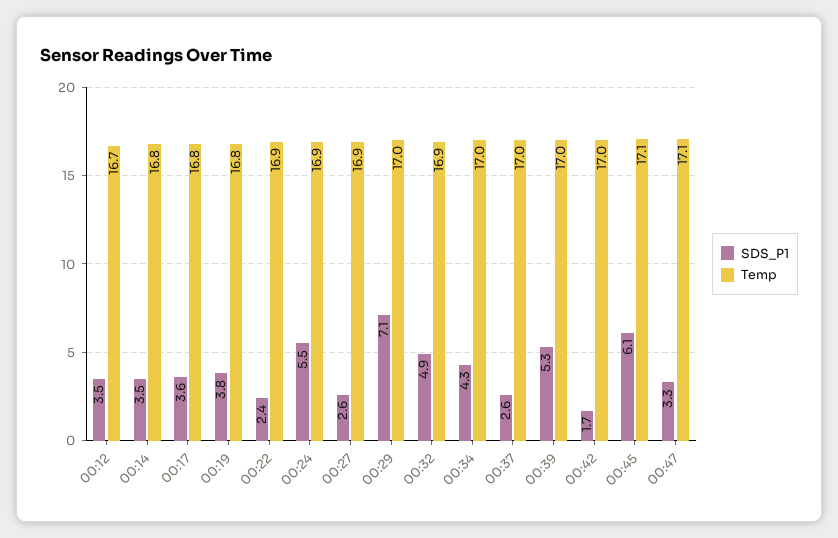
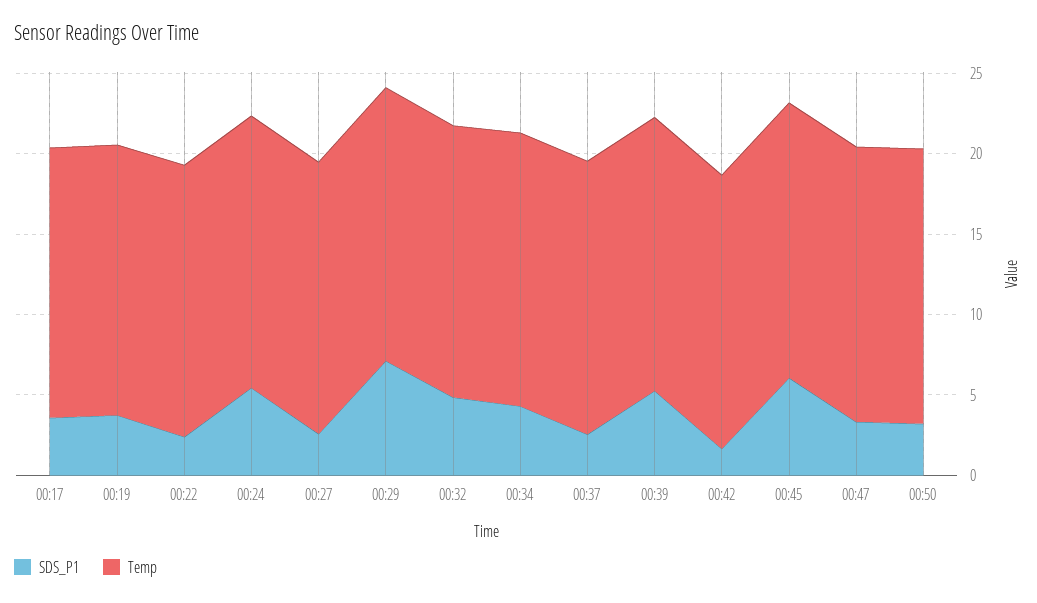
SDS_P1, 00:12: 3.5 -> none
Temp, 00:12: 16.7 -> none
SDS_P1, 00:14: 3.5 -> none
Temp, 00:14: 16.8 -> none
SDS_P1, 00:50: none -> 3
Temp, 00:50: none -> 17

